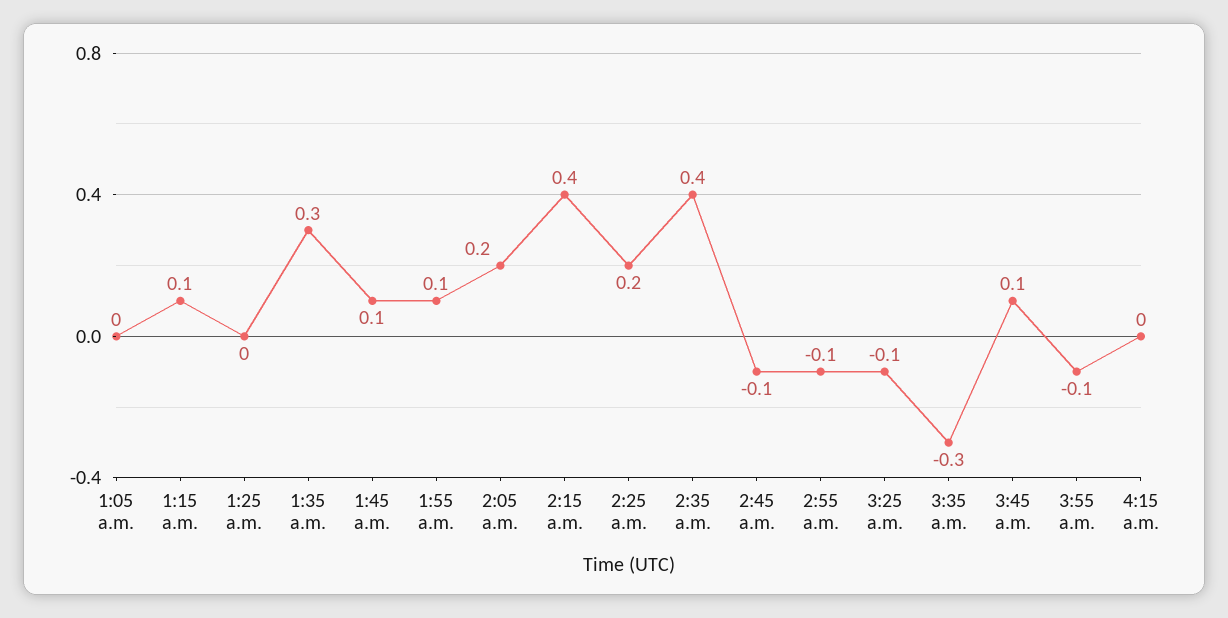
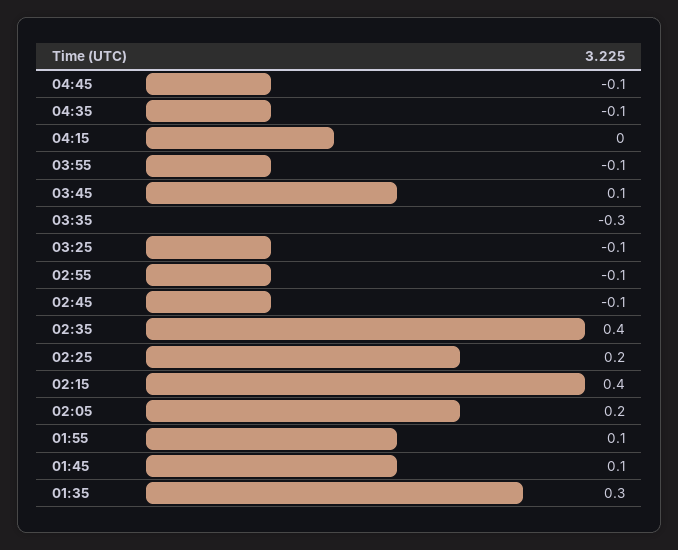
1:05 a.m.: 0 -> none
1:15 a.m.: 0.1 -> none
1:25 a.m.: 0 -> none
04:45: none -> -0.1
04:35: none -> -0.1

